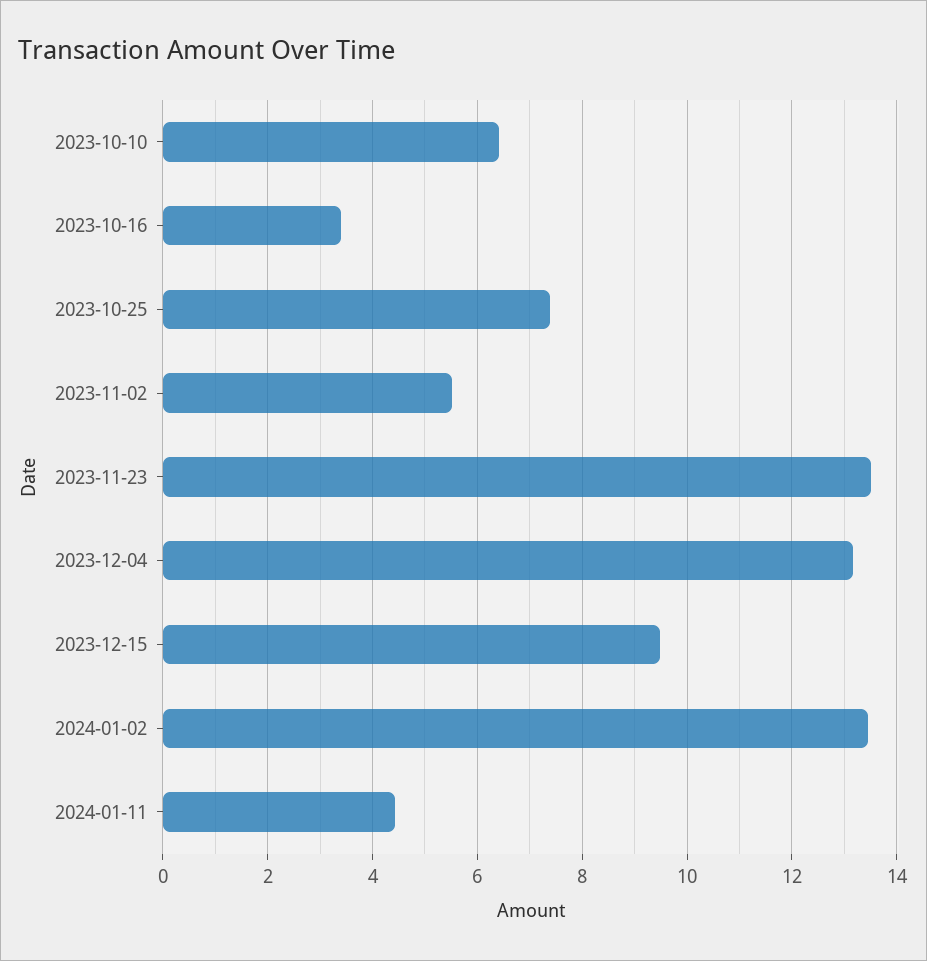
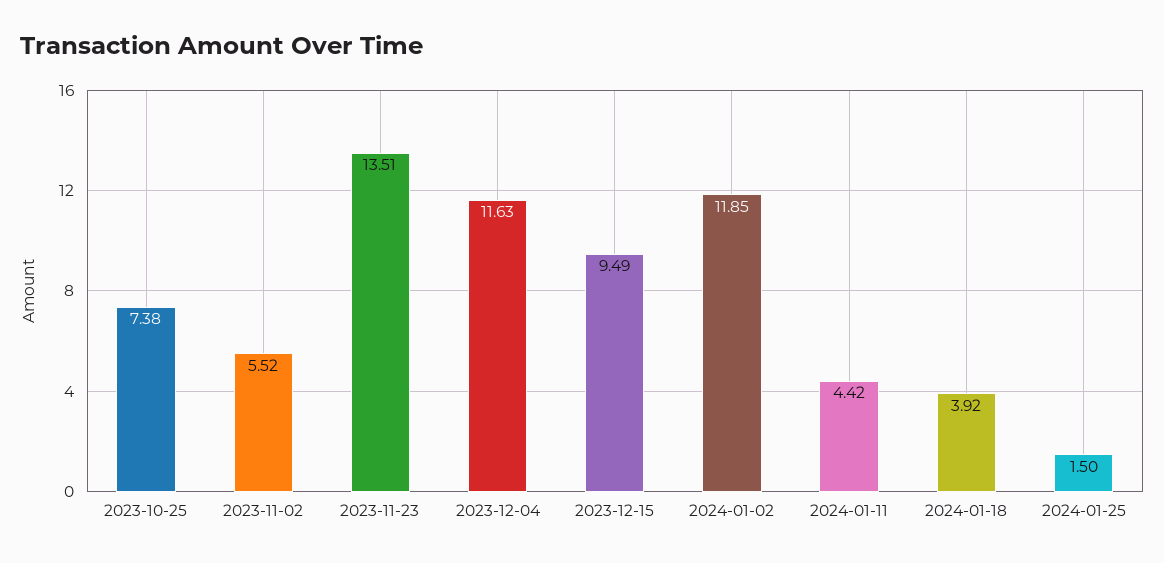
2023-10-10: 6.4 -> none
2023-10-16: 3.4 -> none
2023-12-04: 13.2 -> 11.63
2024-01-02: 13.4 -> 11.85
2024-01-18: none -> 3.92
2024-01-25: none -> 1.5

